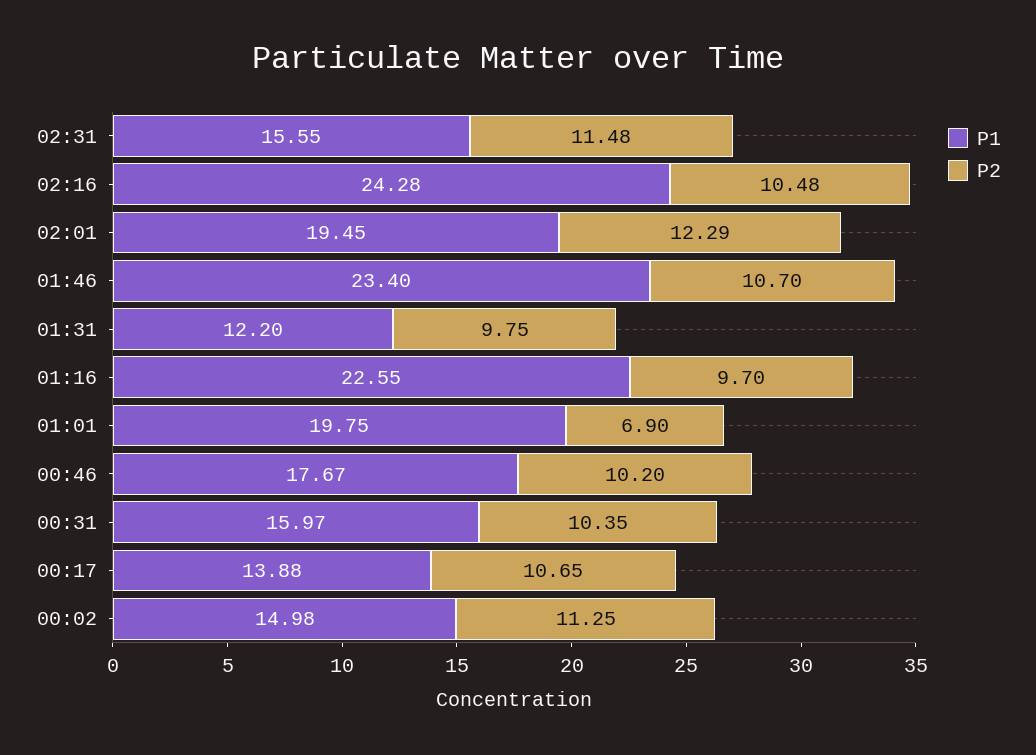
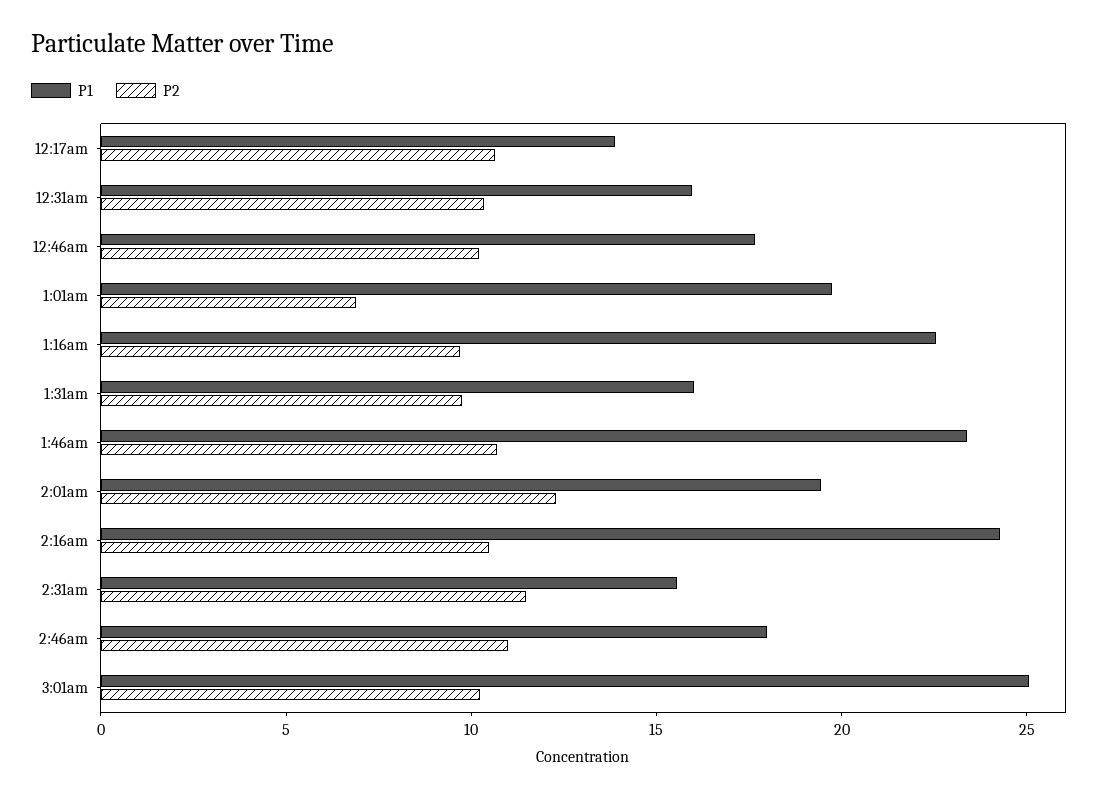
P1, 01:31: 12.2 -> 16
P1, 00:02: 14.98 -> none
P2, 00:02: 11.25 -> none
P1, 2:46am: none -> 18
P2, 2:46am: none -> 11
P1, 3:01am: none -> 25
P2, 3:01am: none -> 10

